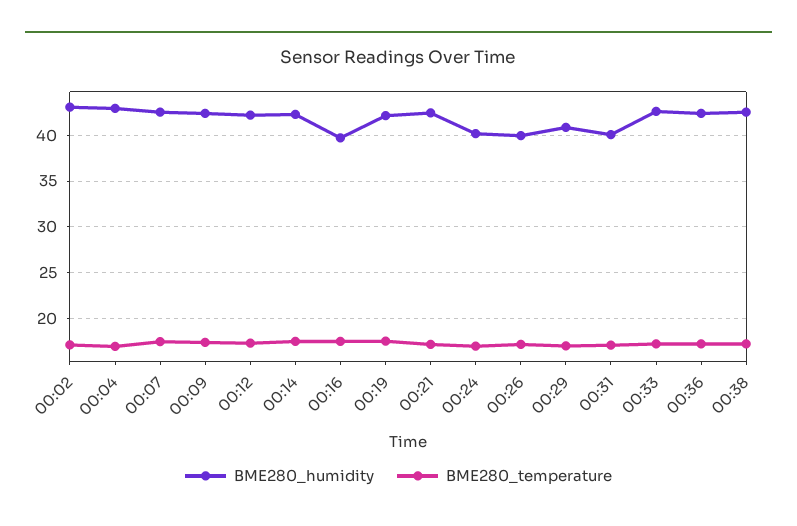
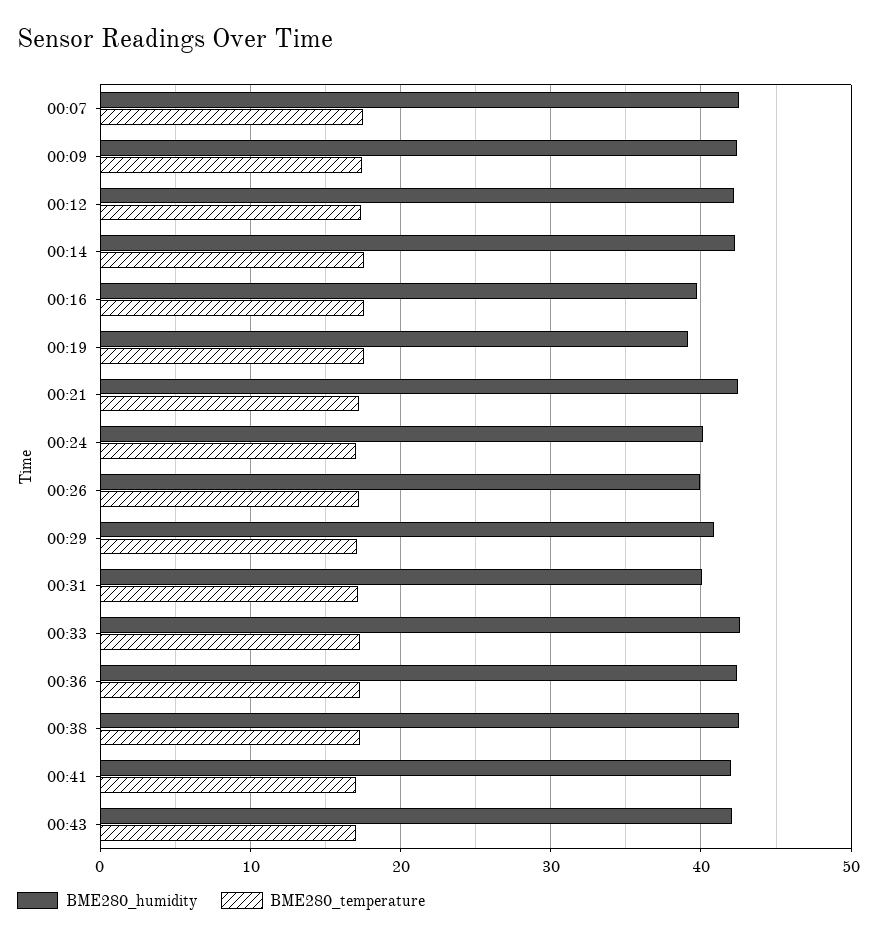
BME280_humidity, 00:02: 43 -> none
BME280_temperature, 00:02: 17 -> none
BME280_humidity, 00:04: 43 -> none
BME280_temperature, 00:04: 17 -> none
BME280_humidity, 00:19: 42 -> 39
BME280_humidity, 00:41: none -> 42
BME280_temperature, 00:41: none -> 17
BME280_humidity, 00:43: none -> 42
BME280_temperature, 00:43: none -> 17

